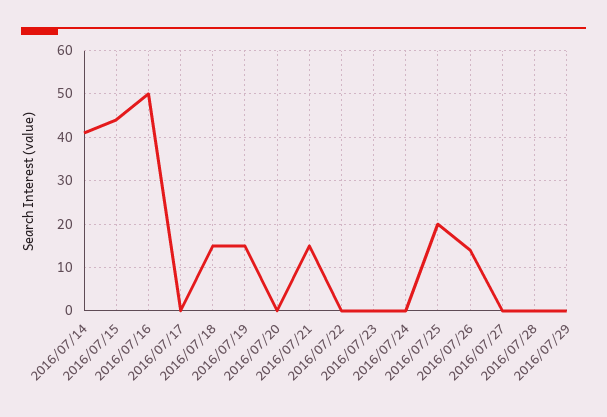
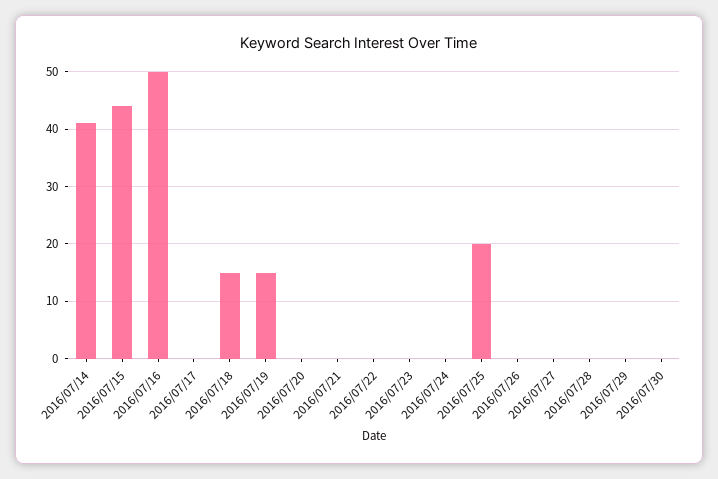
2016/07/21: 15 -> 0
2016/07/26: 15 -> 0
2016/07/30: none -> 0

